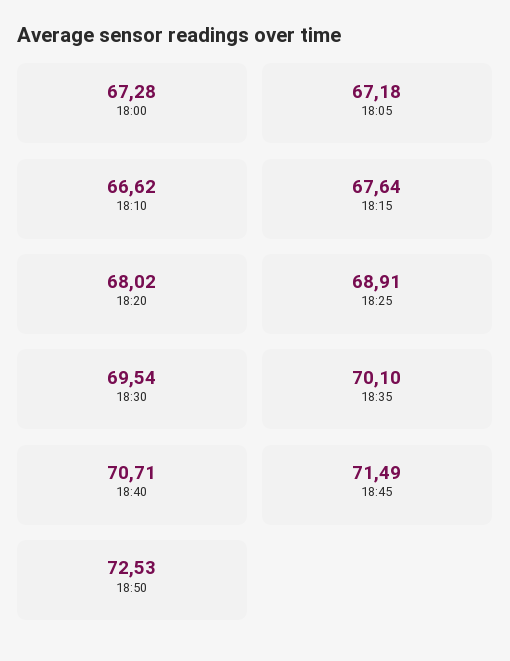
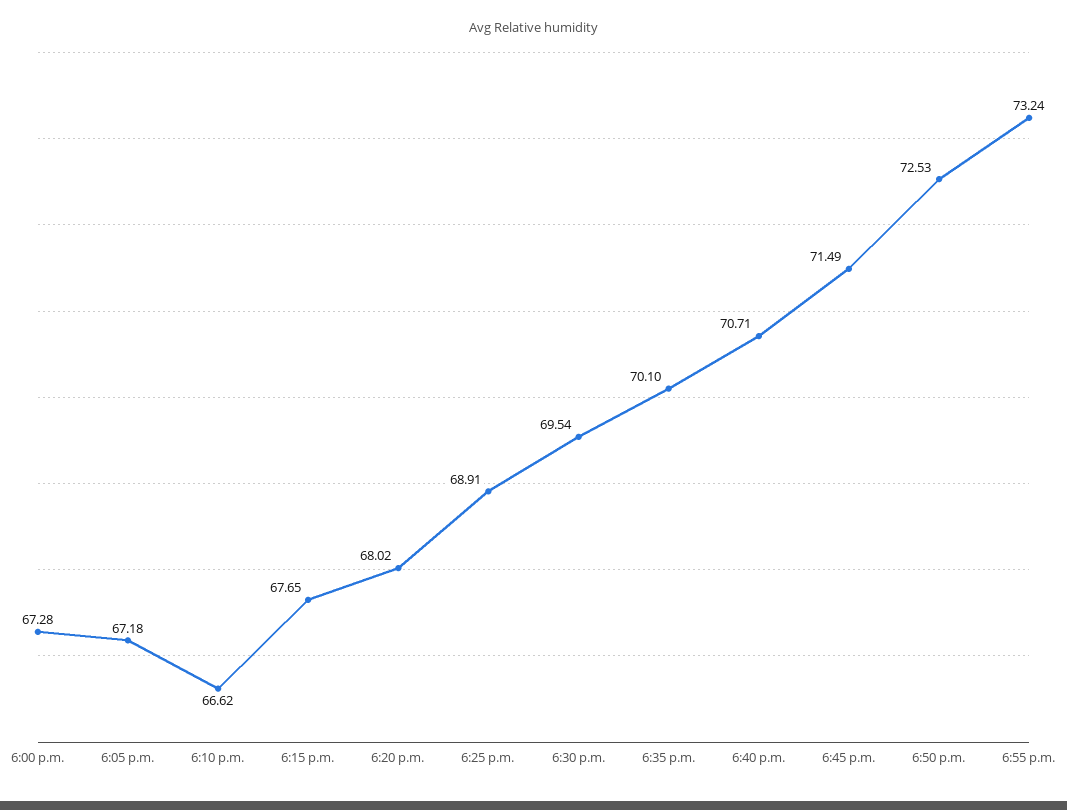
18:15: 67.64 -> 67.65
6:55 p.m.: none -> 73.24

